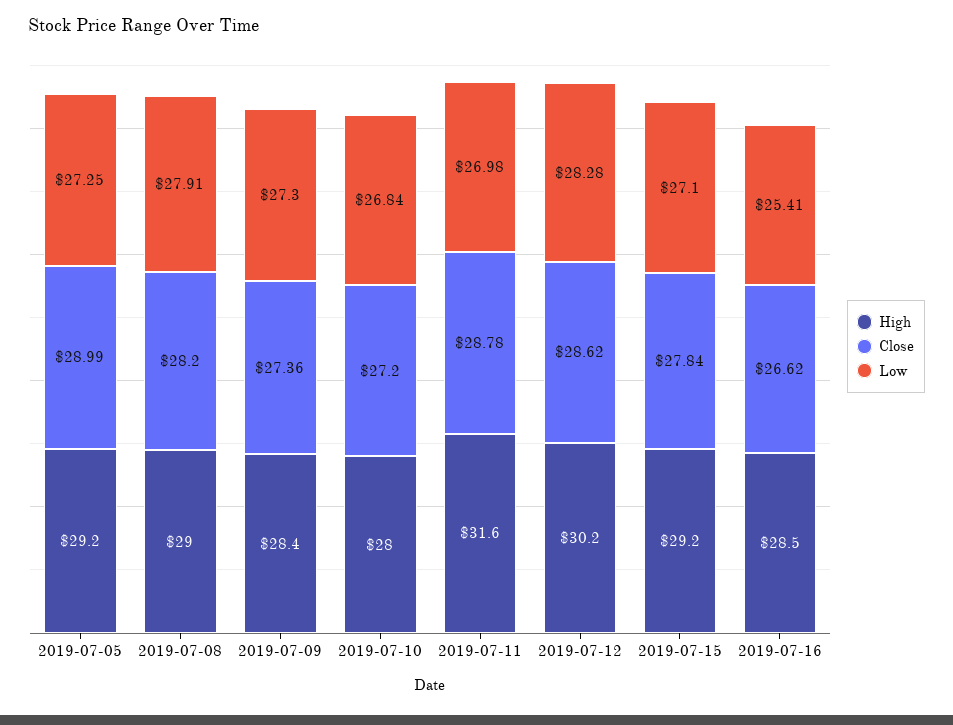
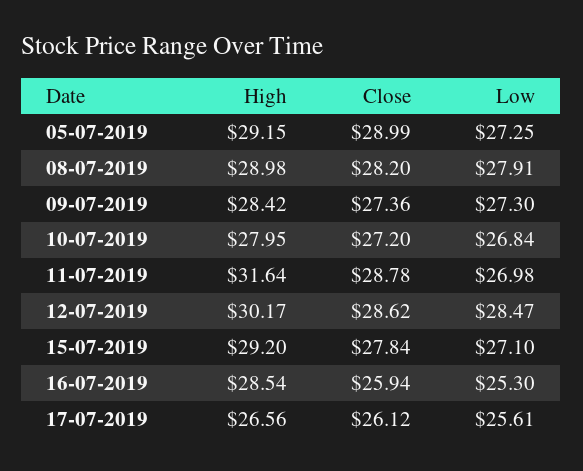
Low, 2019-07-12: 28.28 -> 28.47
Close, 2019-07-16: 26.62 -> 25.94
Low, 2019-07-16: 25.41 -> 25.3
High, 17-07-2019: none -> 26.56
Close, 17-07-2019: none -> 26.12
Low, 17-07-2019: none -> 25.61

